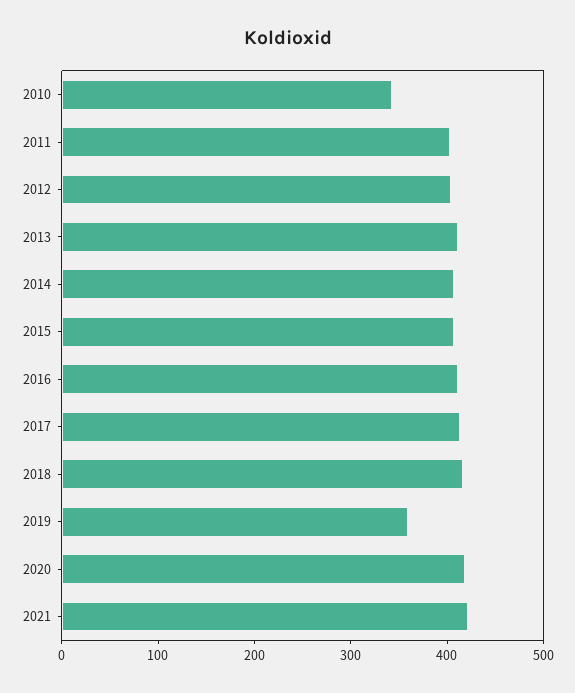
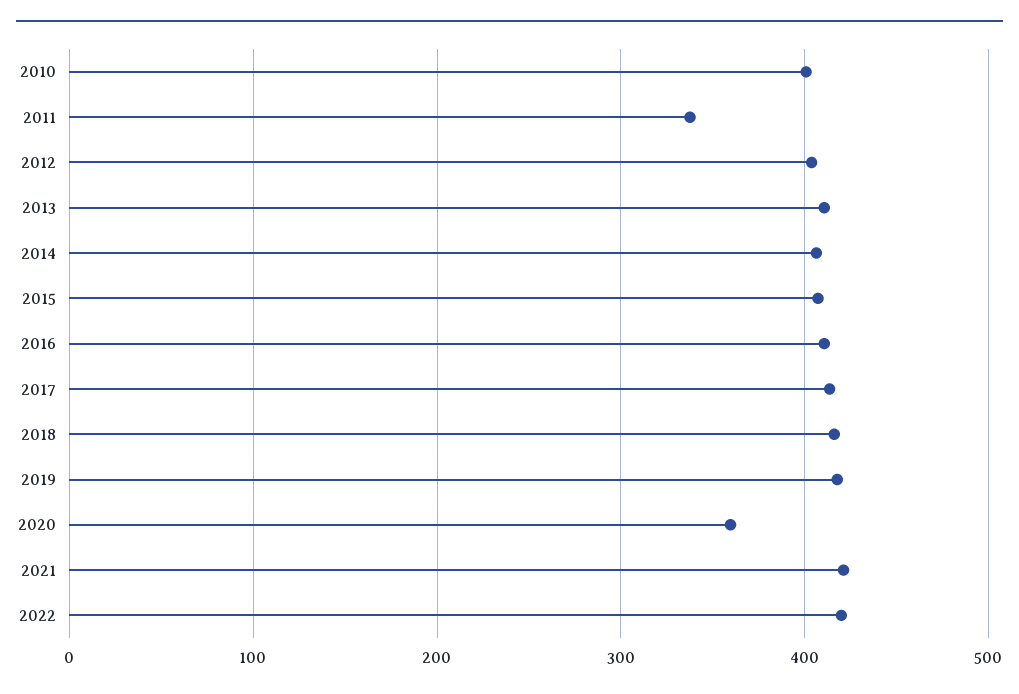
2010: 340 -> 400
2011: 400 -> 340
2019: 360 -> 420
2020: 420 -> 360
2022: none -> 420

